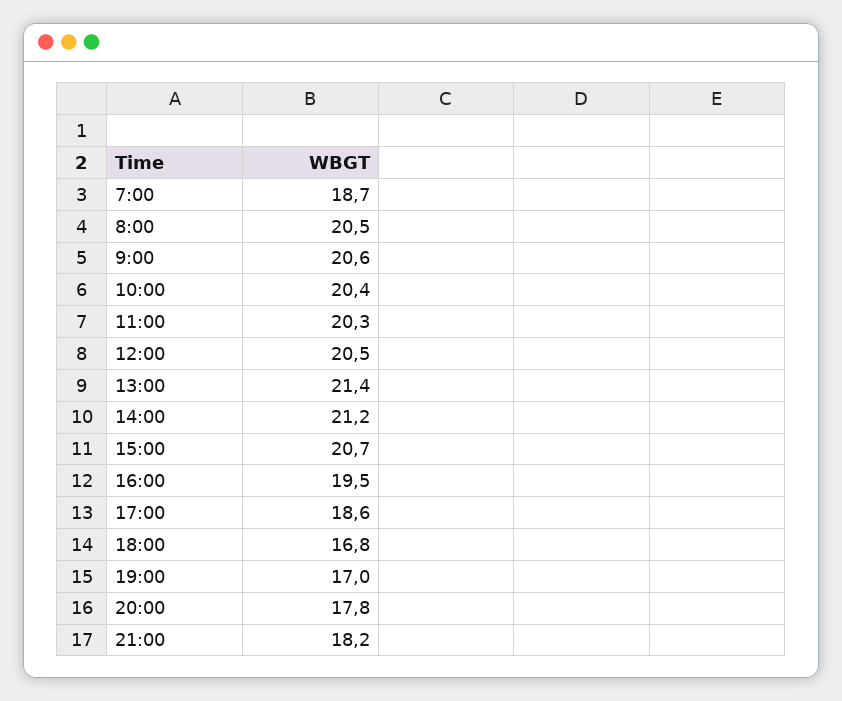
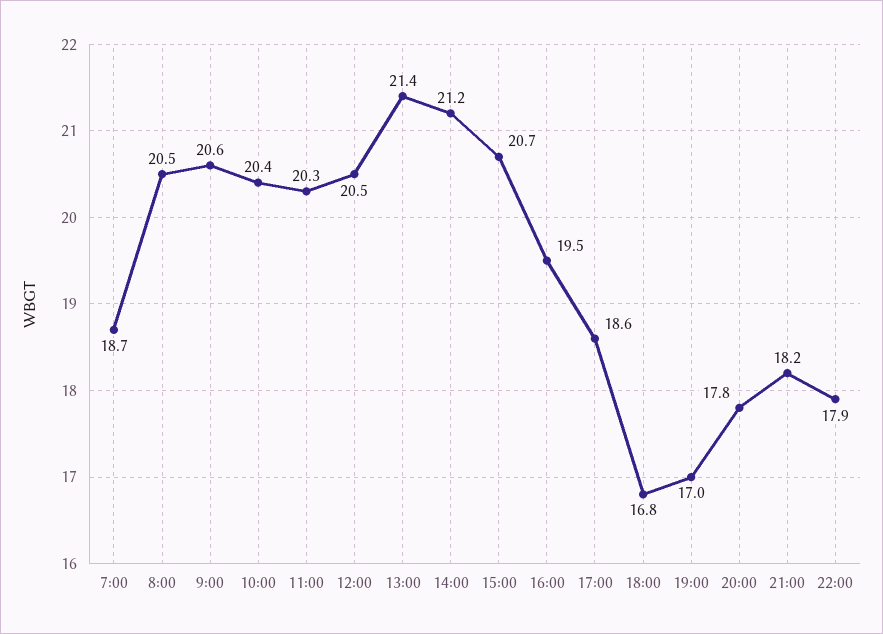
22:00: none -> 17.9

